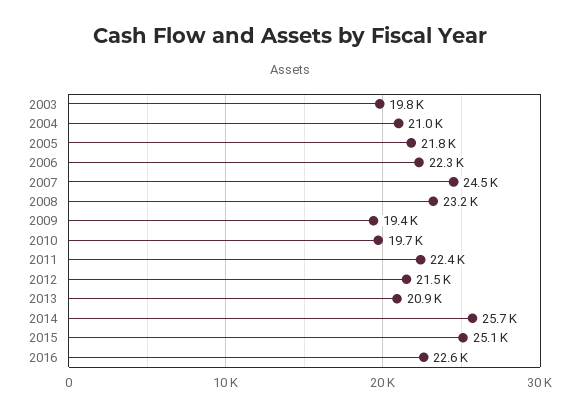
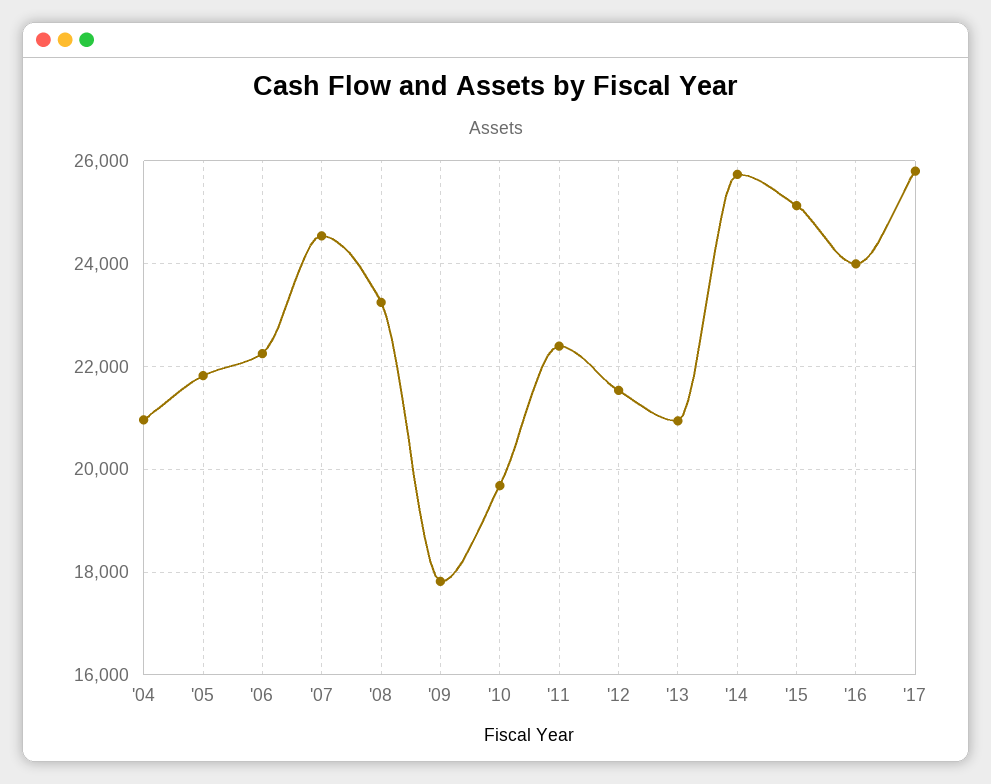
2003: 19800 -> none
2009: 19400 -> 17800
2016: 22600 -> 24000
'17: none -> 25800

